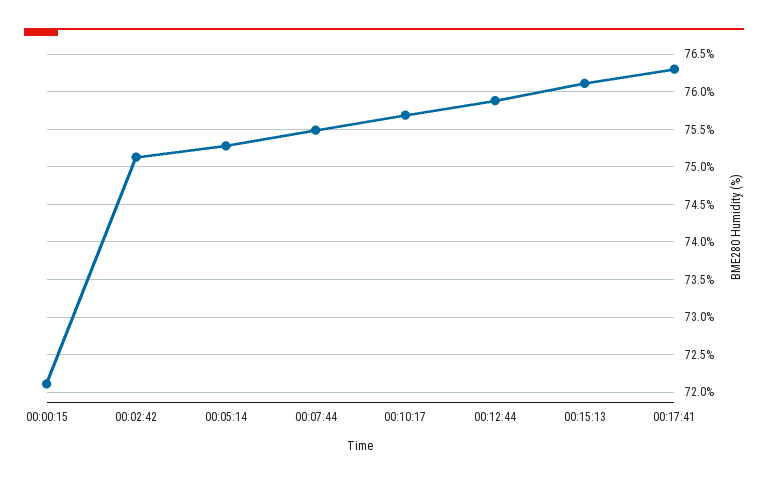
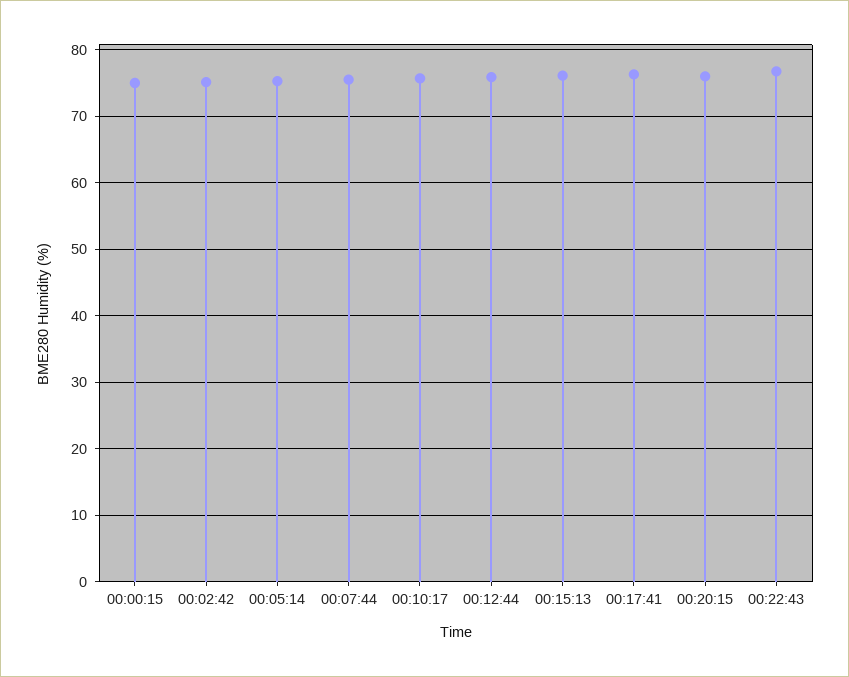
00:00:15: 72.1 -> 75
00:20:15: none -> 76
00:22:43: none -> 77

